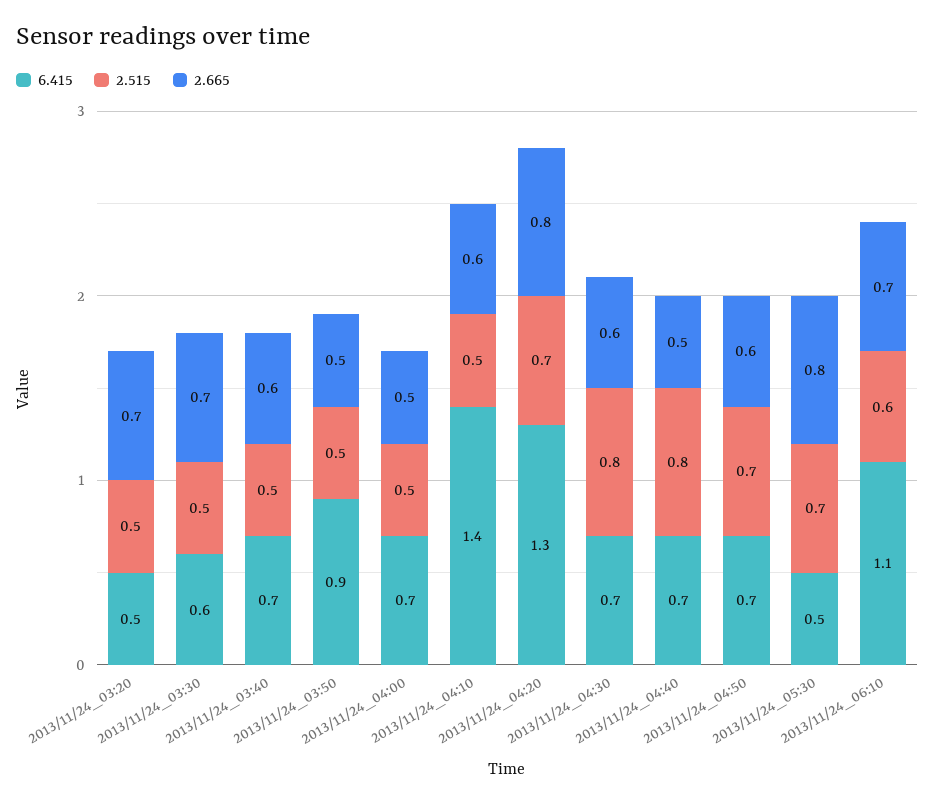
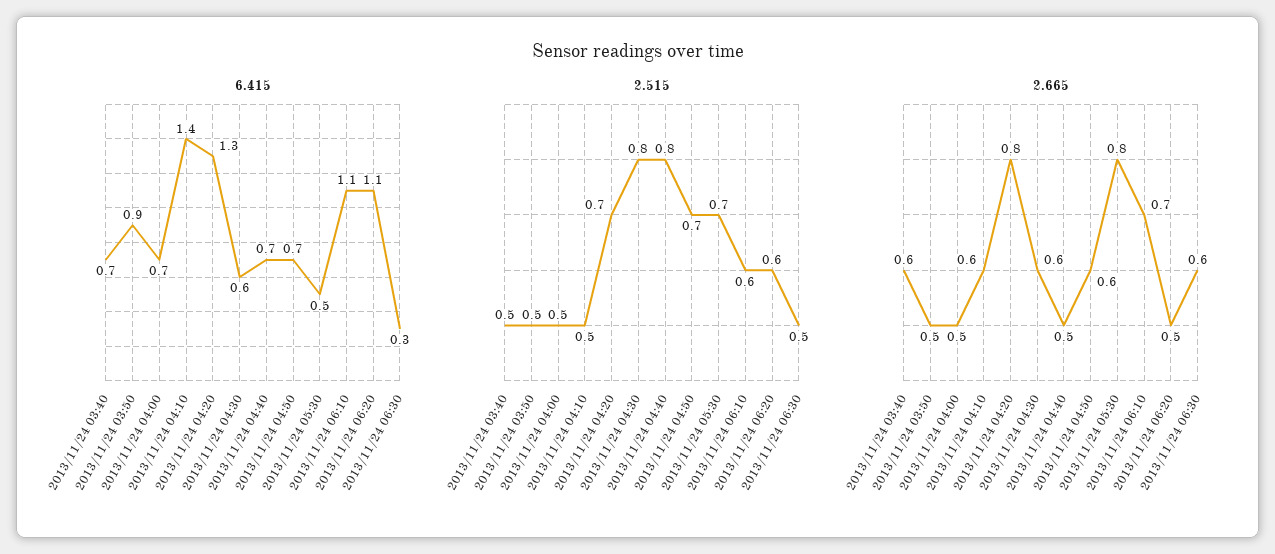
6.415, 2013/11/24_03:20: 0.5 -> none
2.515, 2013/11/24_03:20: 0.5 -> none
2.665, 2013/11/24_03:20: 0.7 -> none
6.415, 2013/11/24_03:30: 0.6 -> none
2.515, 2013/11/24_03:30: 0.5 -> none
2.665, 2013/11/24_03:30: 0.7 -> none
6.415, 2013/11/24_04:30: 0.7 -> 0.6
6.415, 2013/11/24 06:20: none -> 1.1
6.415, 2013/11/24 06:30: none -> 0.3
2.515, 2013/11/24 06:20: none -> 0.6
2.515, 2013/11/24 06:30: none -> 0.5
2.665, 2013/11/24 06:20: none -> 0.5
2.665, 2013/11/24 06:30: none -> 0.6

